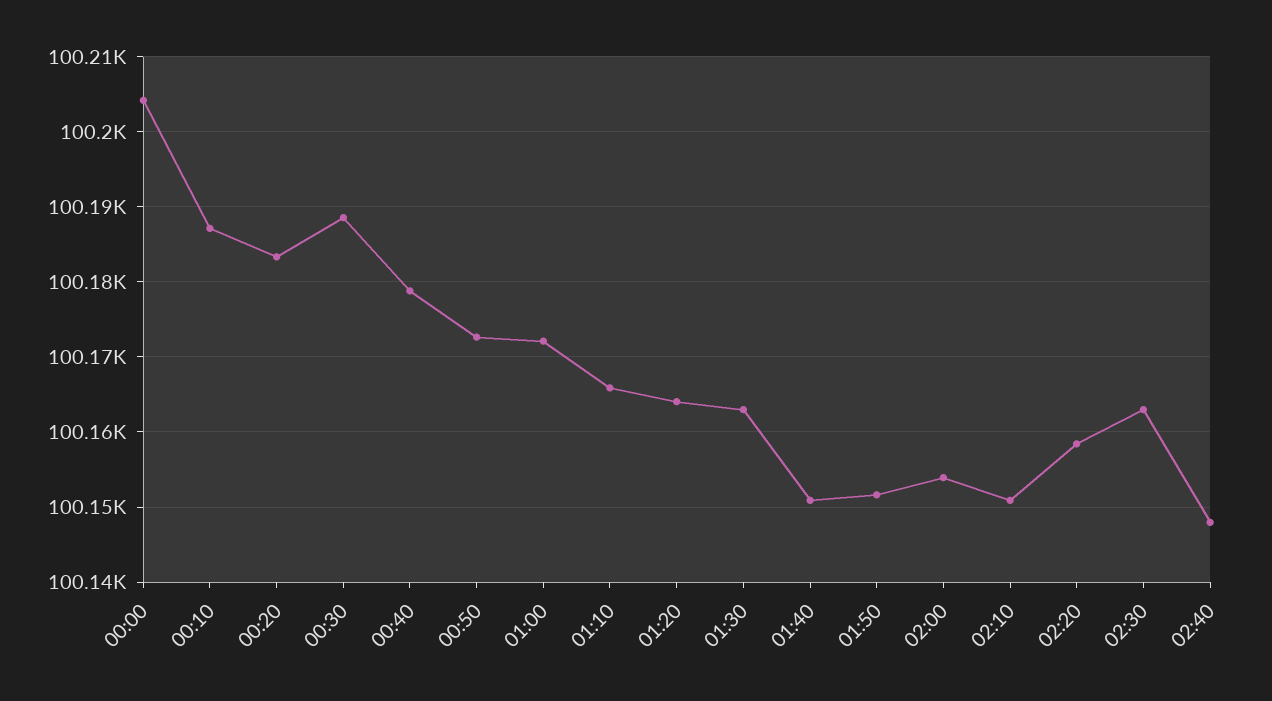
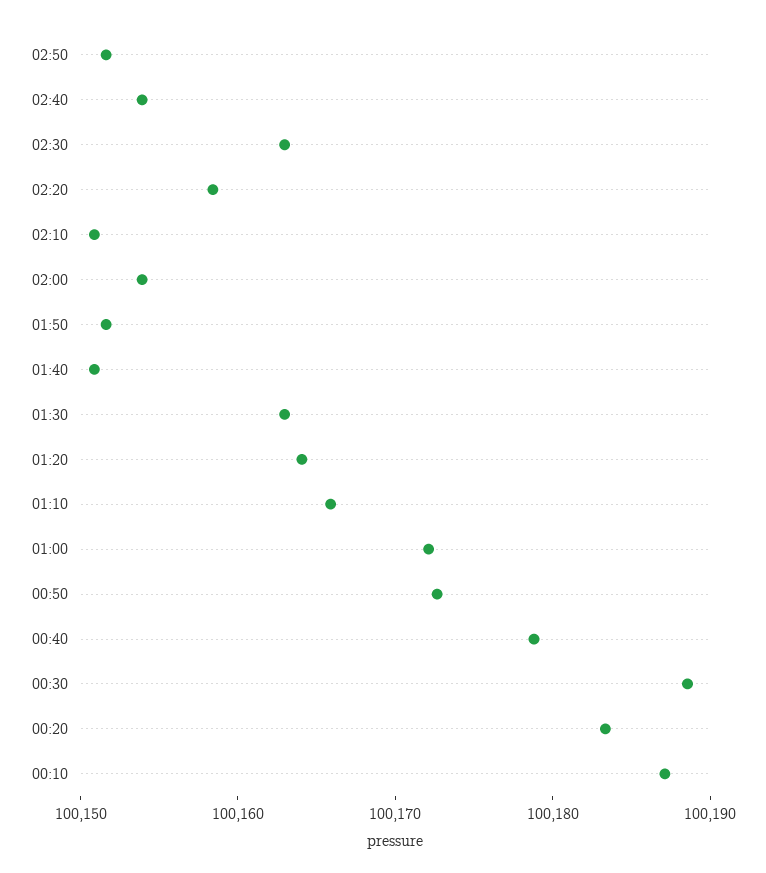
00:00: 100204 -> none
02:40: 100148 -> 100154
02:50: none -> 100152

